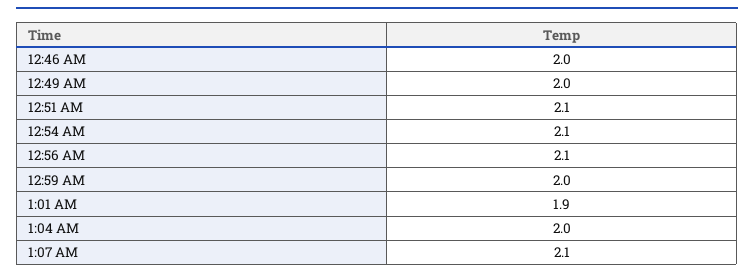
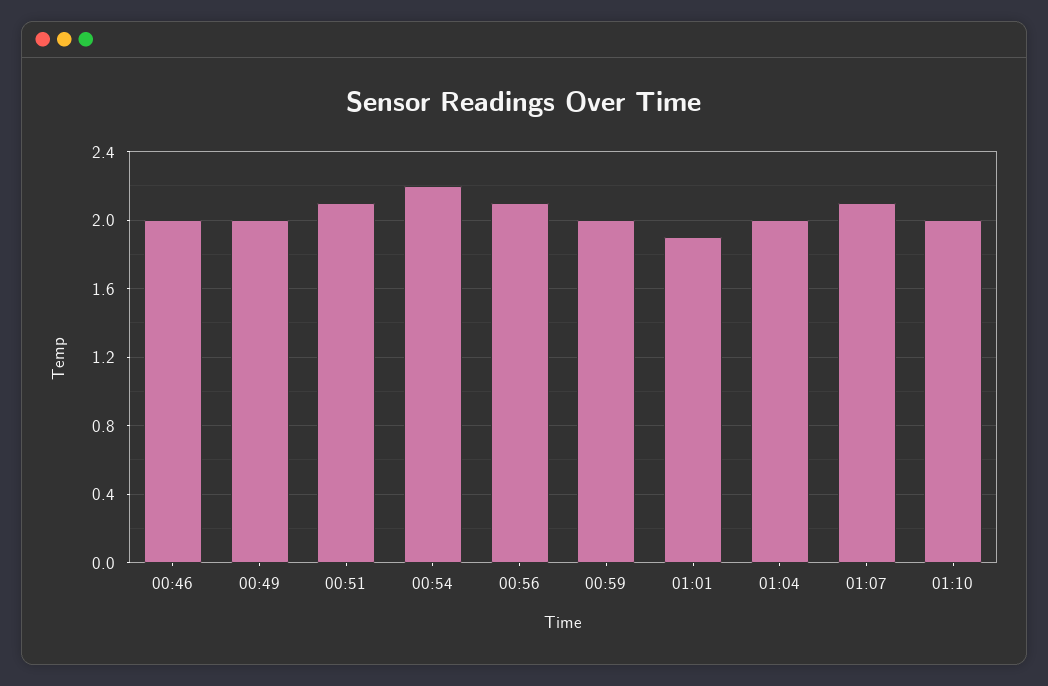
12:54 AM: 2.1 -> 2.2
01:10: none -> 2

